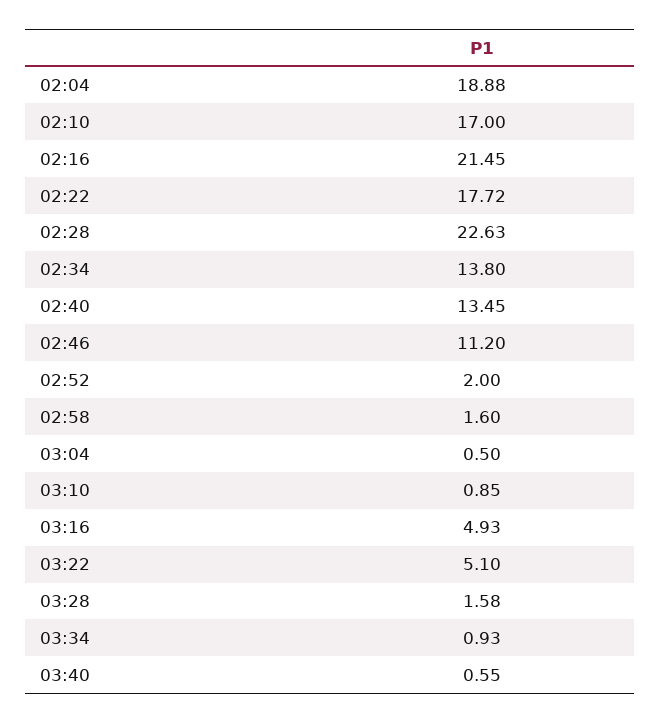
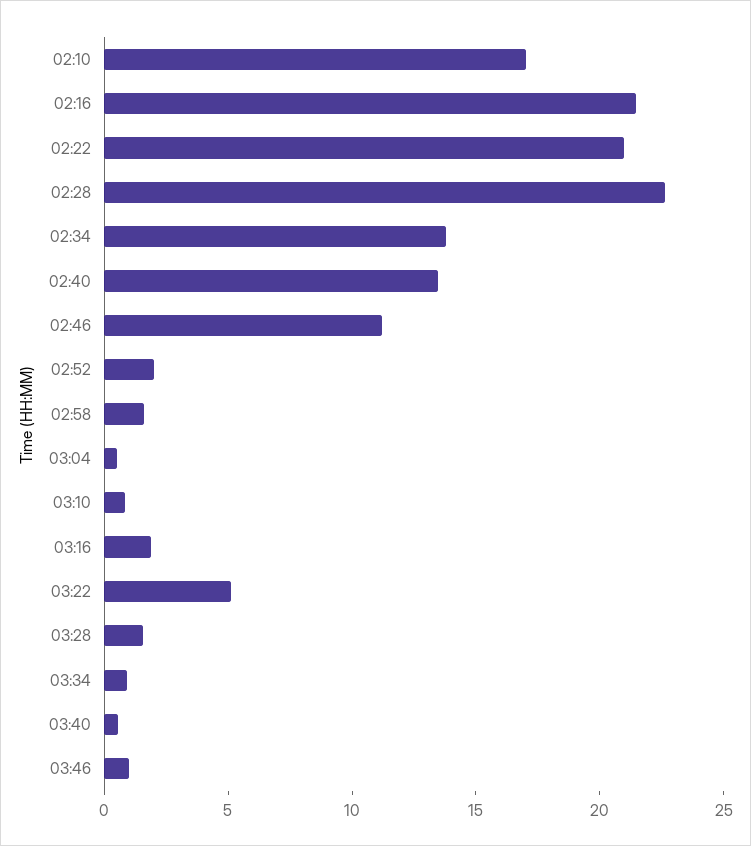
02:04: 18.88 -> none
02:22: 17.72 -> 21
03:16: 4.93 -> 2
03:46: none -> 1

